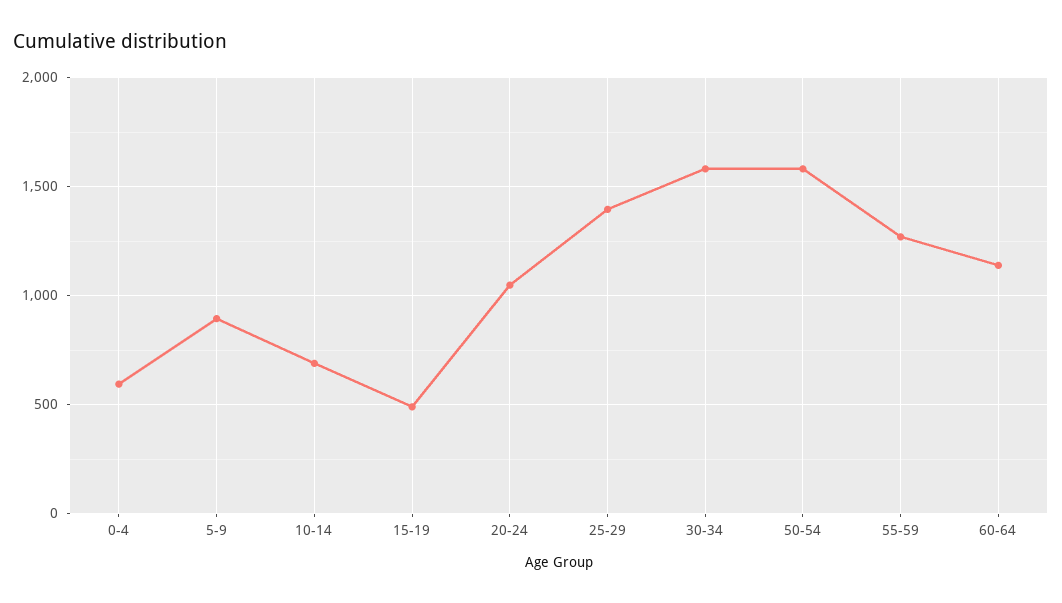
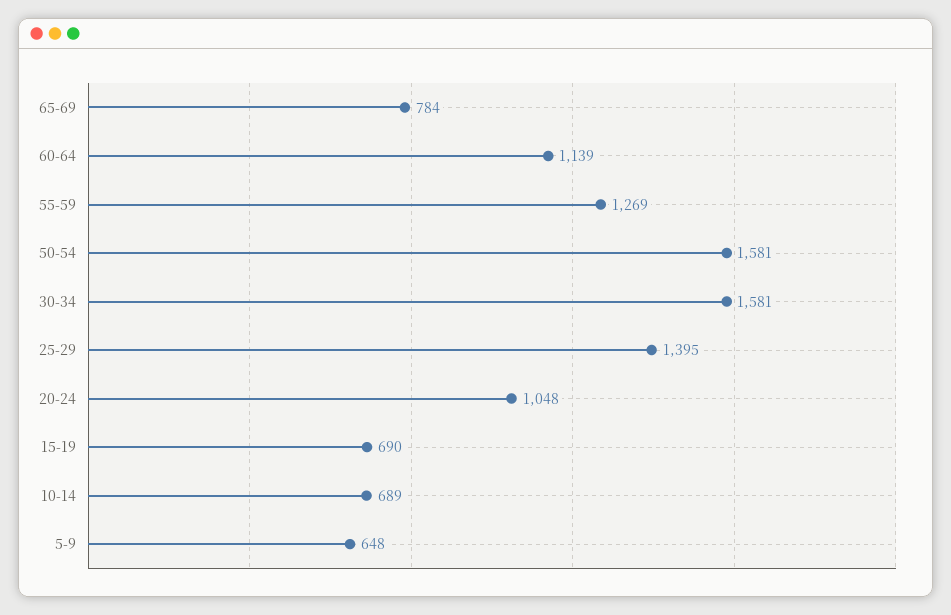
0-4: 600 -> none
5-9: 900 -> 648
15-19: 500 -> 690
65-69: none -> 784

